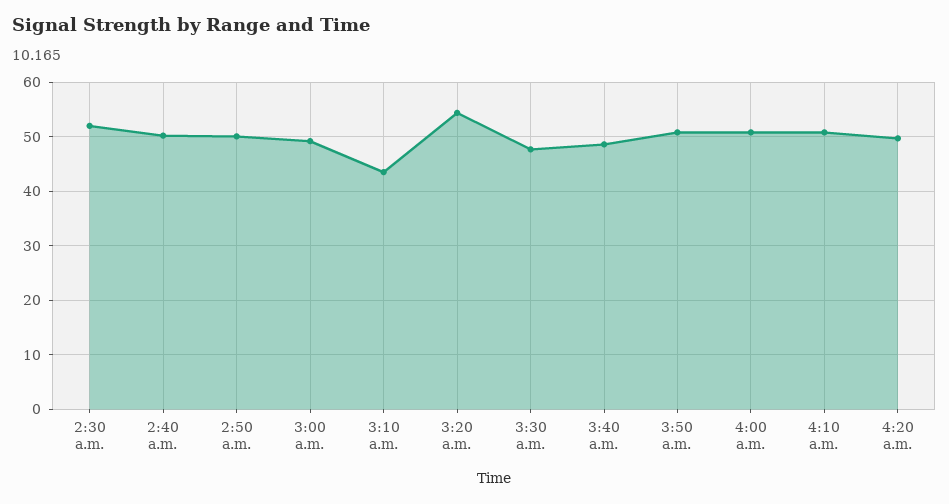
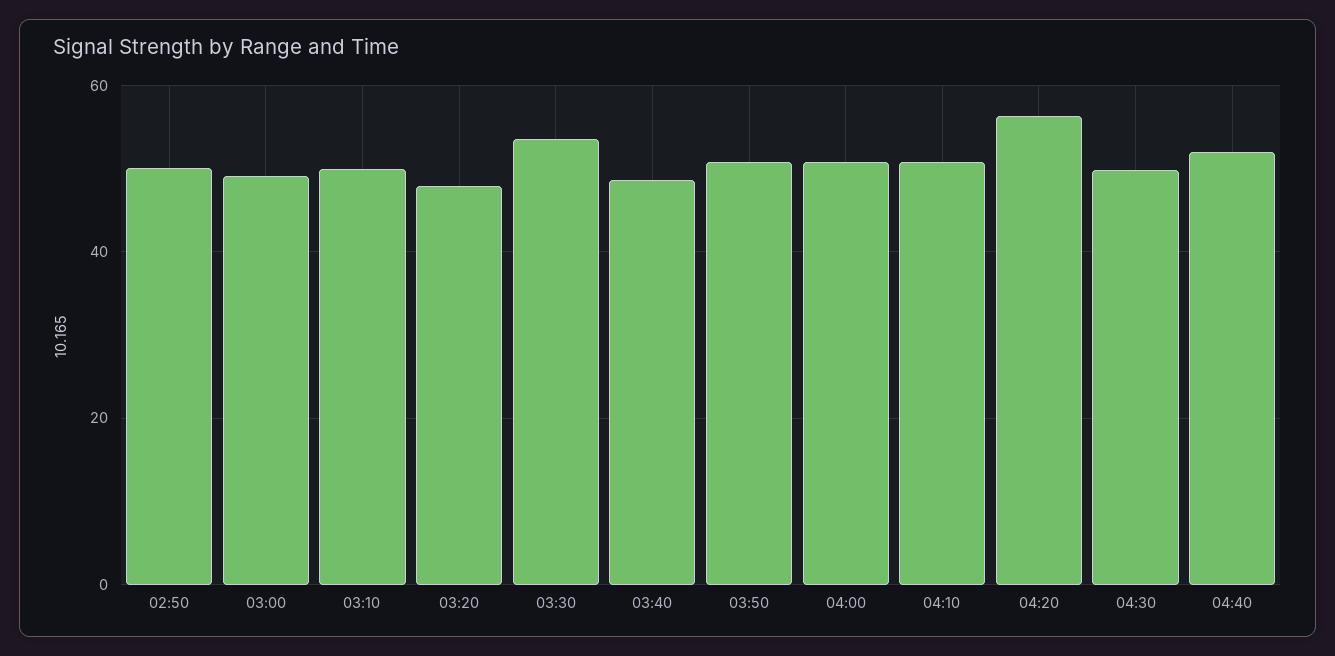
2:30 a.m.: 52 -> none
2:40 a.m.: 50 -> none
3:10 a.m.: 44 -> 50
3:20 a.m.: 54 -> 48
3:30 a.m.: 48 -> 54
4:20 a.m.: 50 -> 56
04:30: none -> 50
04:40: none -> 52

